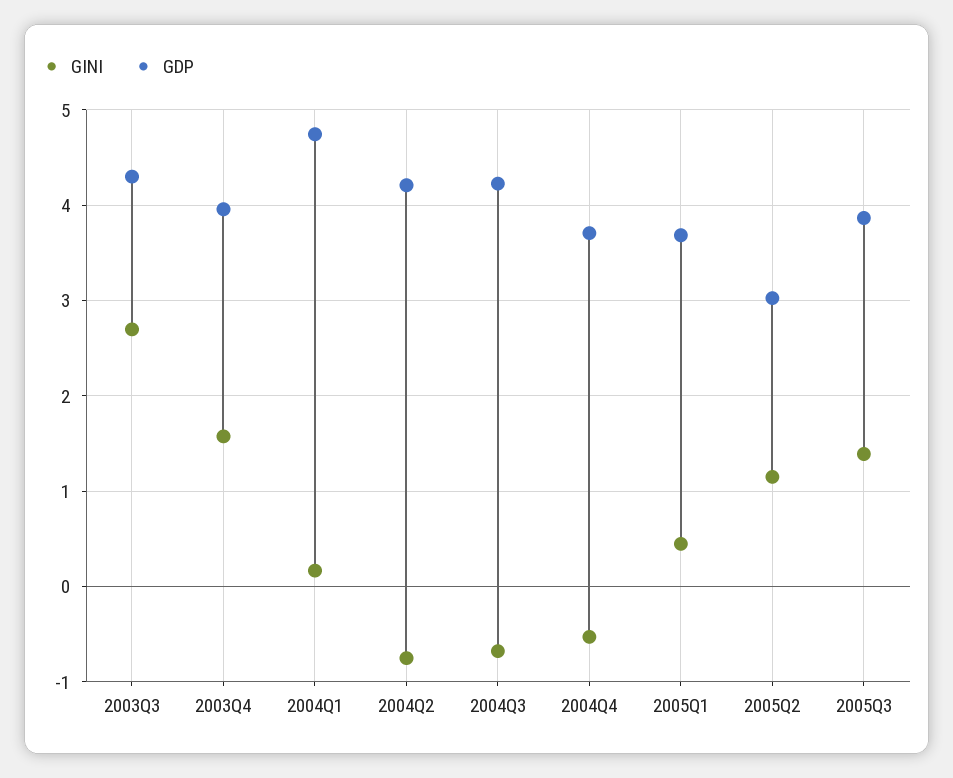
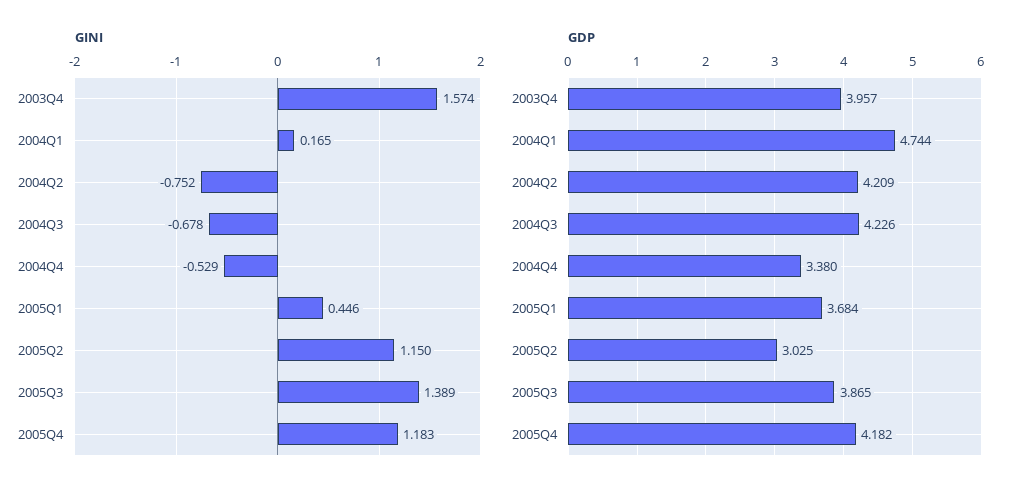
GINI, 2003Q3: 2.7 -> none
GDP, 2003Q3: 4.3 -> none
GDP, 2004Q4: 3.7 -> 3.38
GINI, 2005Q4: none -> 1.183
GDP, 2005Q4: none -> 4.182

